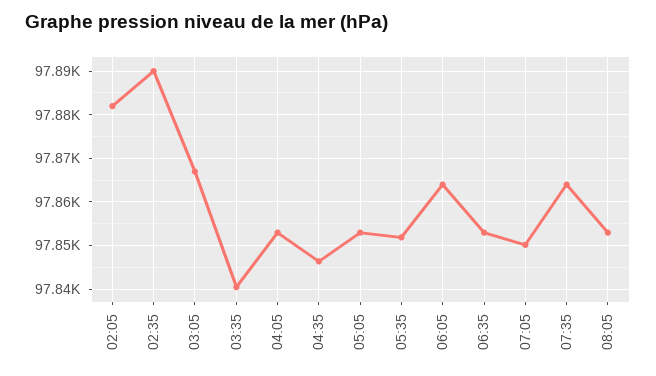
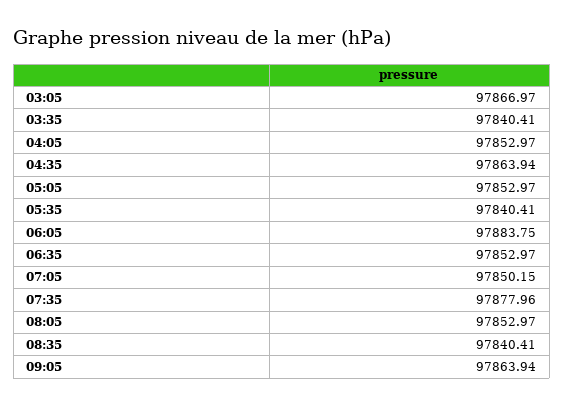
02:05: 97882 -> none
02:35: 97890 -> none
04:35: 97846 -> 97863.94
05:35: 97852 -> 97840.41
06:05: 97864 -> 97883.75
07:35: 97864 -> 97877.96
08:35: none -> 97840.41
09:05: none -> 97863.94

